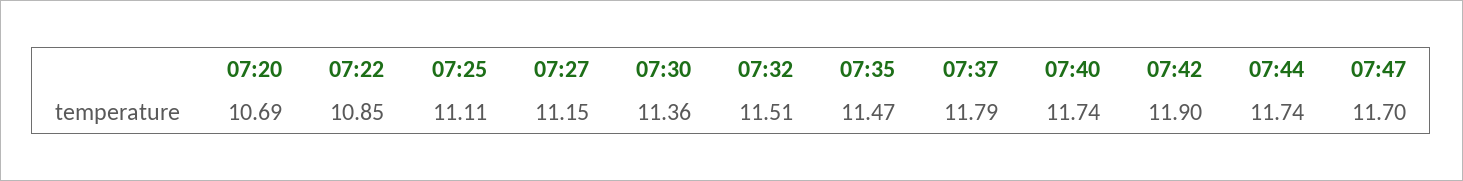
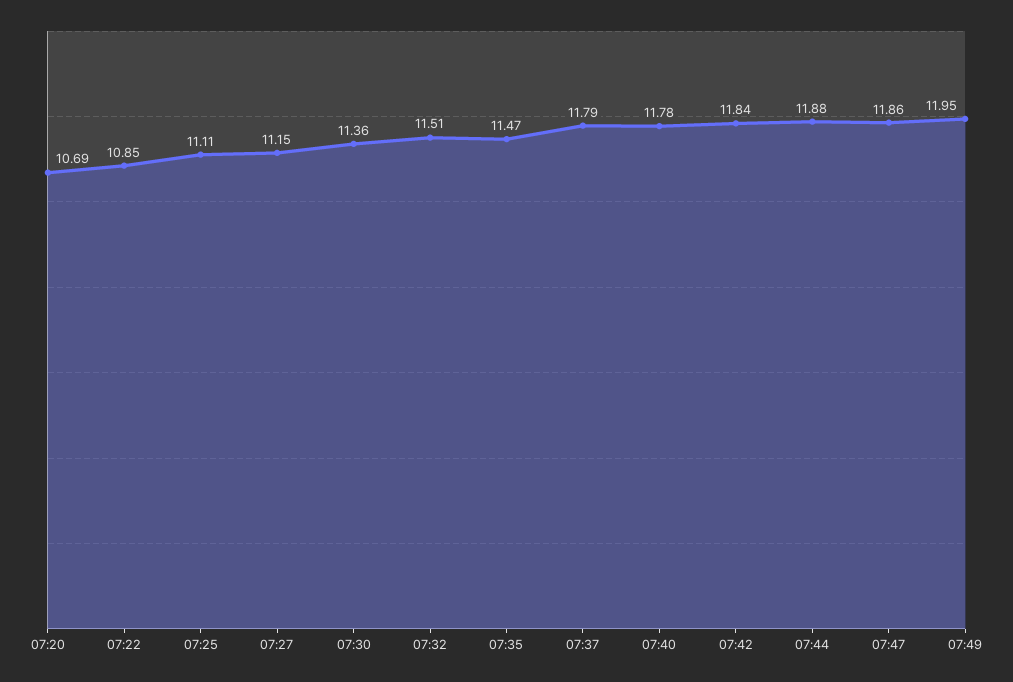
07:40: 11.74 -> 11.78
07:42: 11.9 -> 11.84
07:44: 11.74 -> 11.88
07:47: 11.7 -> 11.86
07:49: none -> 11.95

